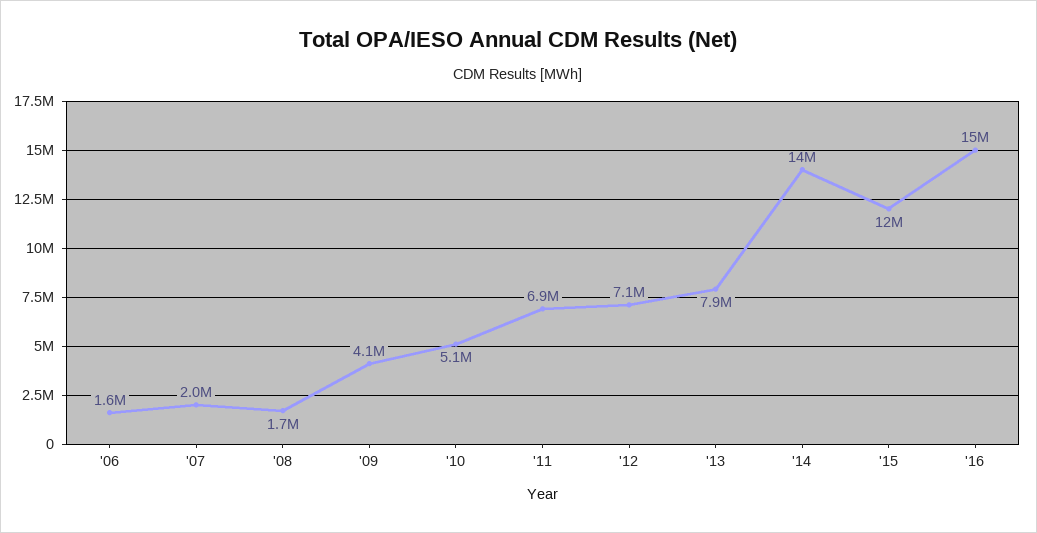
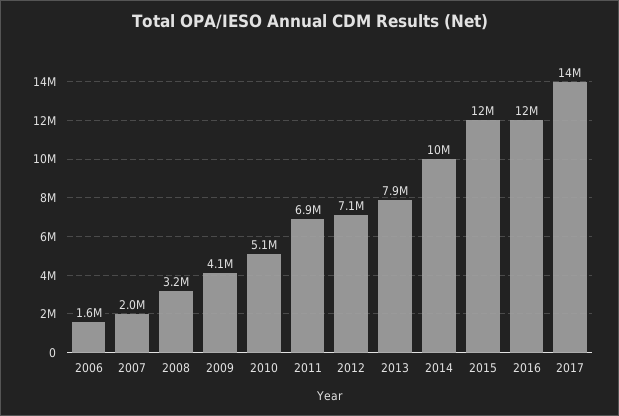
'08: 1700000 -> 3200000
'14: 14000000 -> 10000000
'16: 15000000 -> 12000000
2017: none -> 14000000

